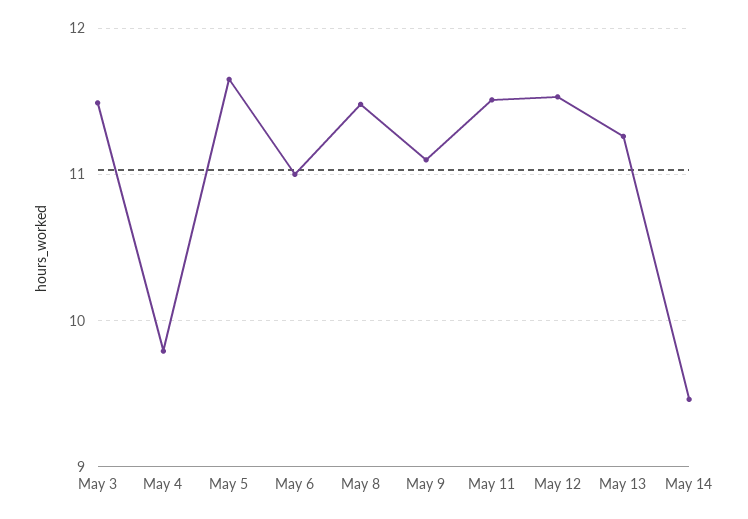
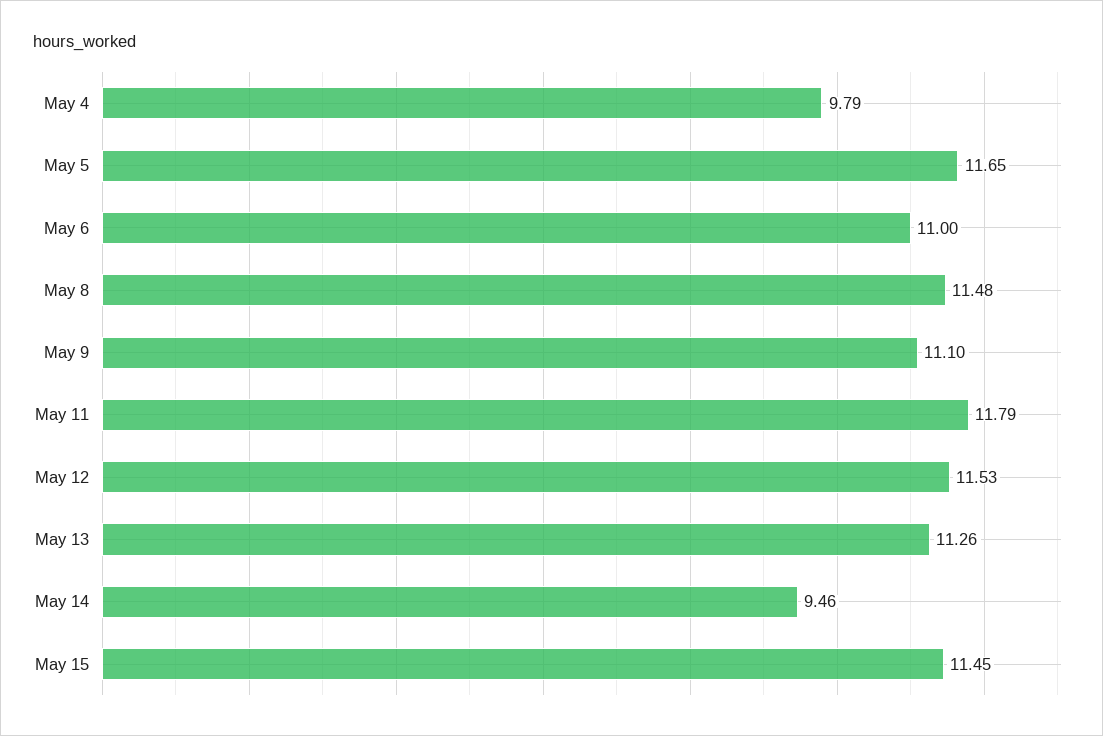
May 3: 11.5 -> none
May 11: 11.5 -> 11.79
May 15: none -> 11.45

